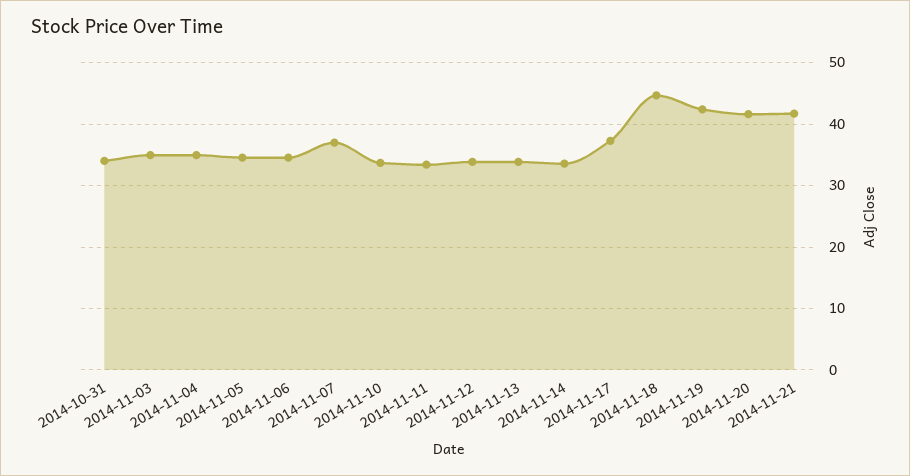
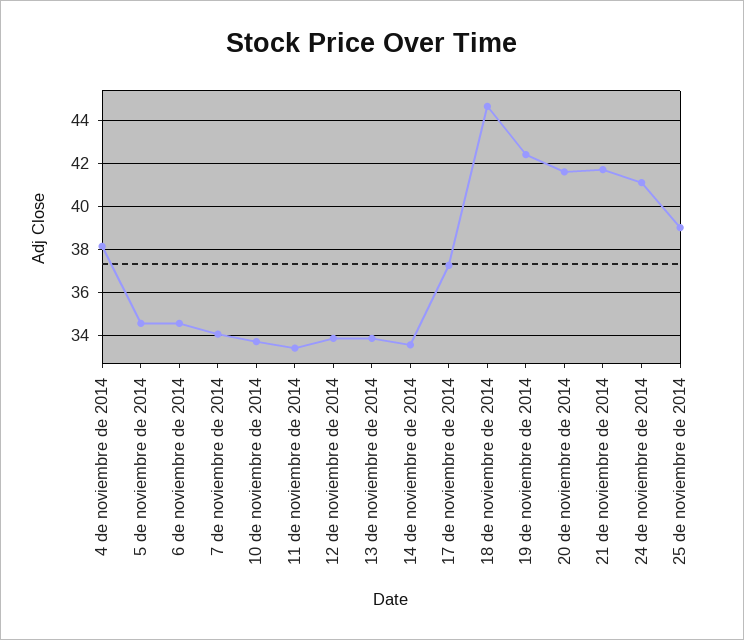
2014-10-31: 34 -> none
2014-11-03: 35 -> none
2014-11-04: 35 -> 38
2014-11-07: 37 -> 34
24 de noviembre de 2014: none -> 41
25 de noviembre de 2014: none -> 39

